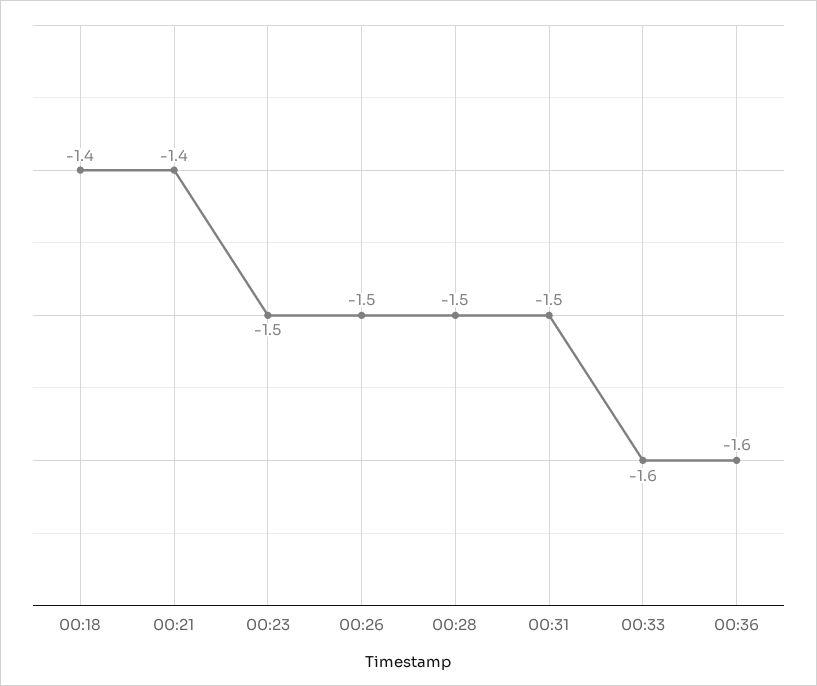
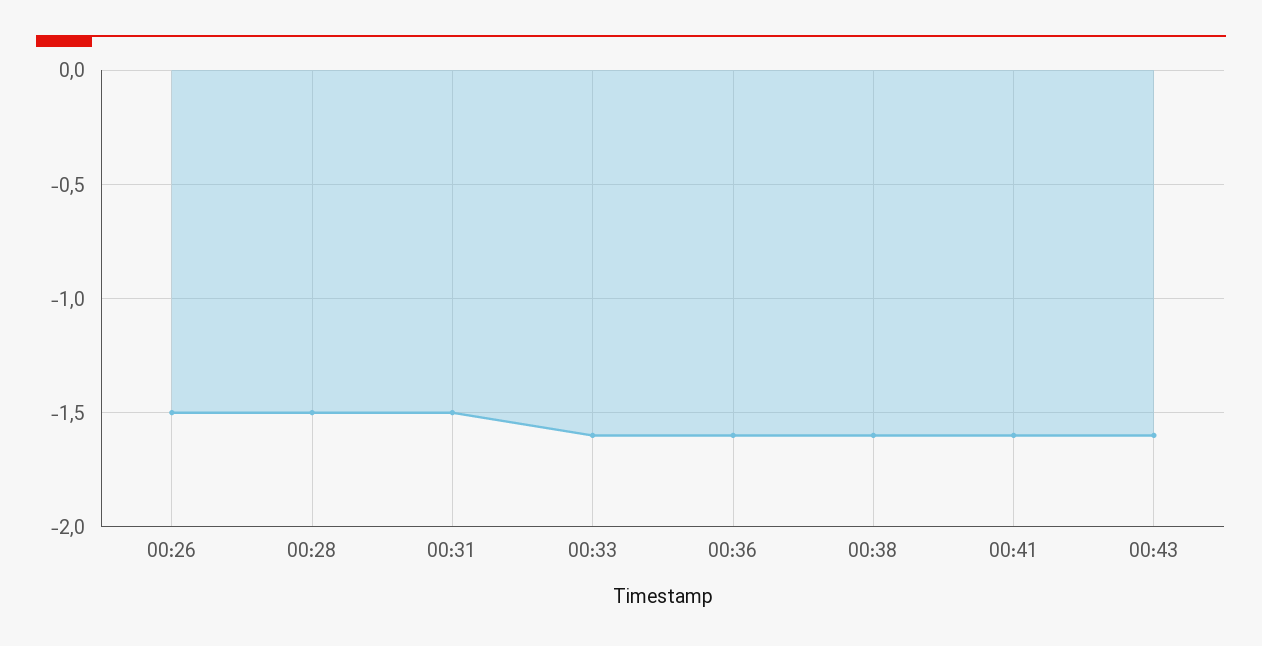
00:18: -1.4 -> none
00:21: -1.4 -> none
00:23: -1.5 -> none
00:38: none -> -1.6
00:41: none -> -1.6
00:43: none -> -1.6

